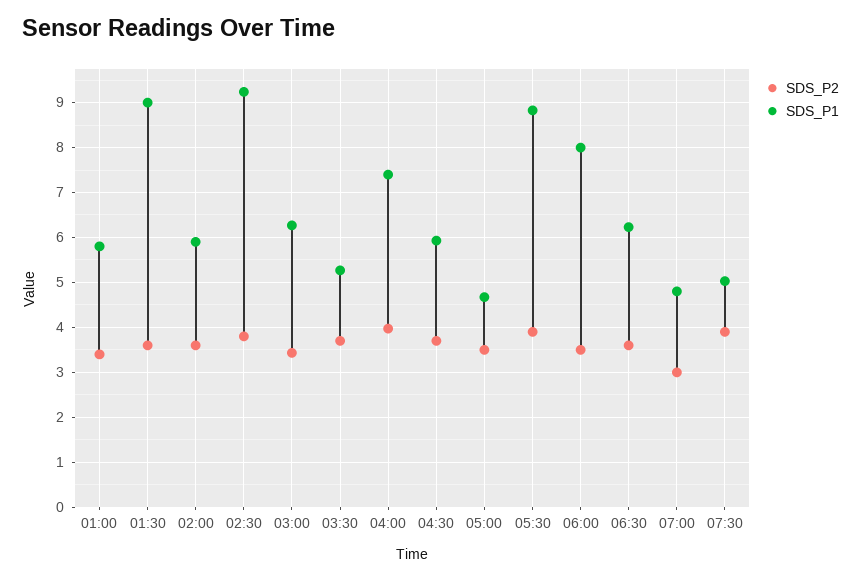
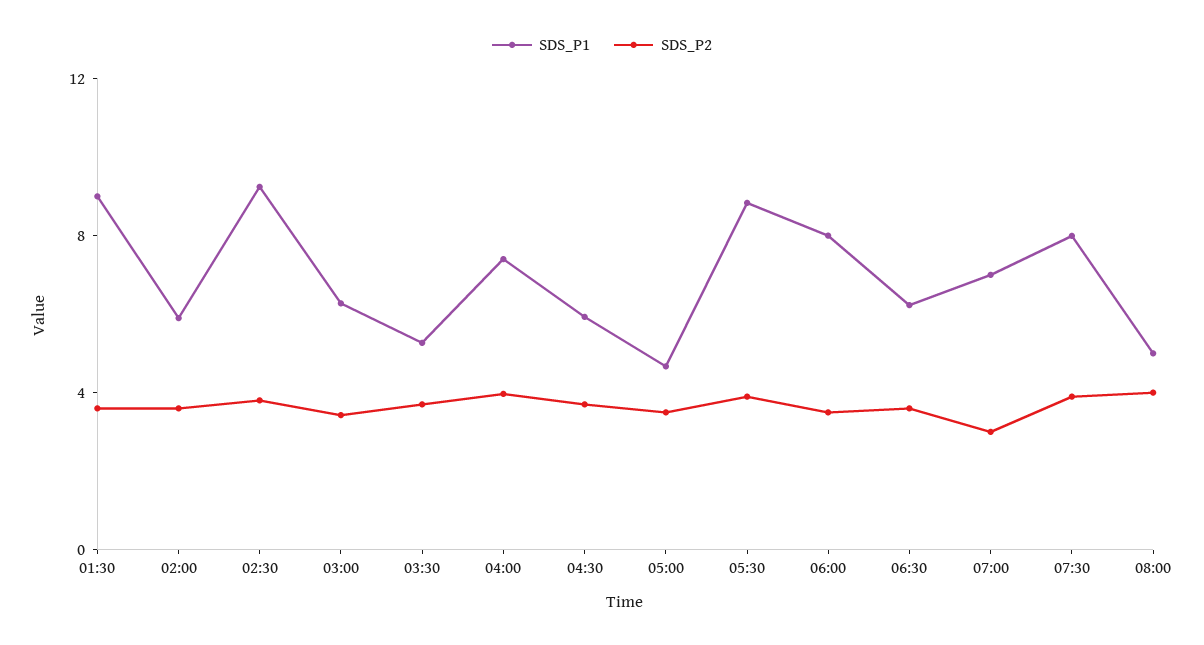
SDS_P2, 01:00: 3.4 -> none
SDS_P1, 01:00: 5.8 -> none
SDS_P1, 07:00: 4.8 -> 7
SDS_P1, 07:30: 5 -> 8
SDS_P1, 08:00: none -> 5
SDS_P2, 08:00: none -> 4

